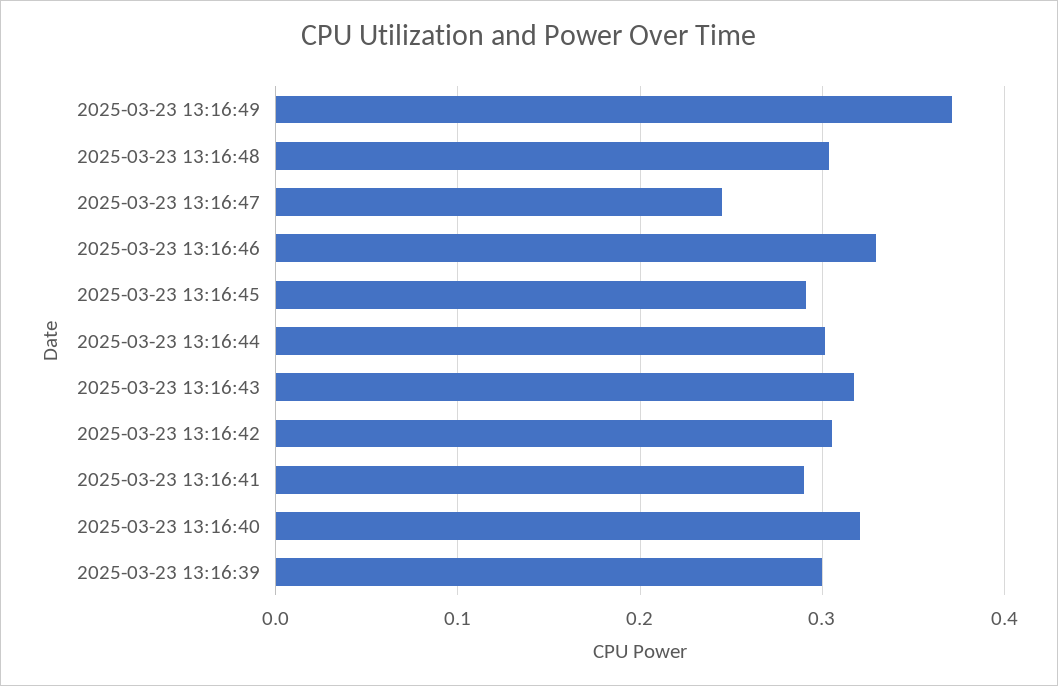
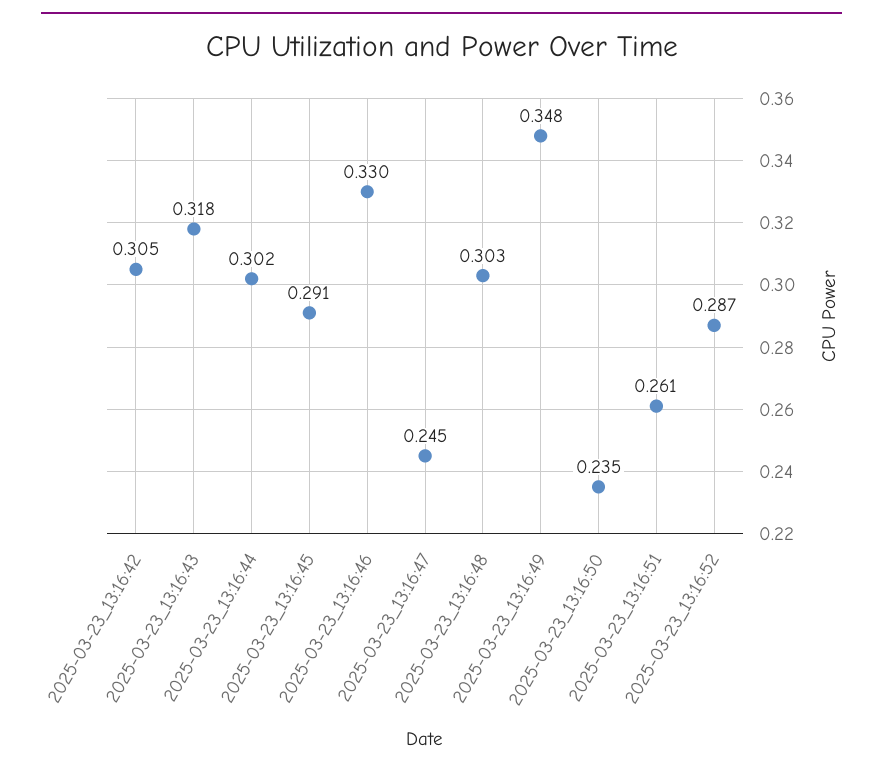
2025-03-23 13:16:49: 0.37 -> 0.348
2025-03-23 13:16:41: 0.29 -> none
2025-03-23 13:16:40: 0.32 -> none
2025-03-23 13:16:39: 0.3 -> none
2025-03-23_13:16:50: none -> 0.235
2025-03-23_13:16:51: none -> 0.261
2025-03-23_13:16:52: none -> 0.287

